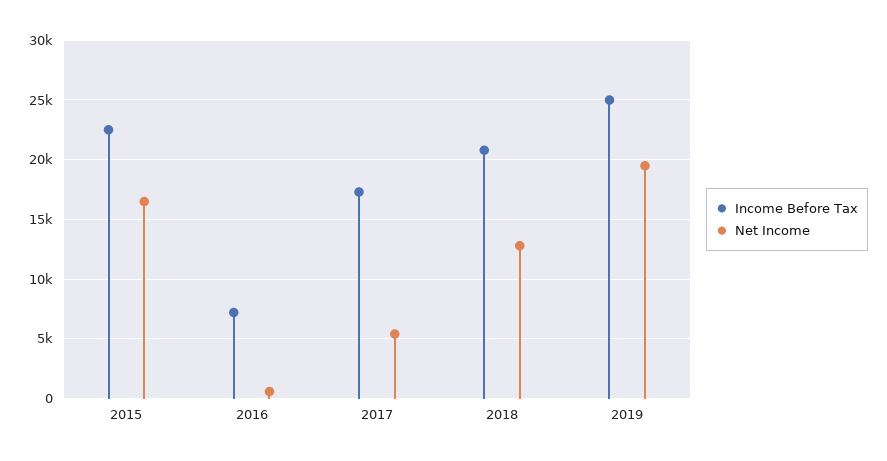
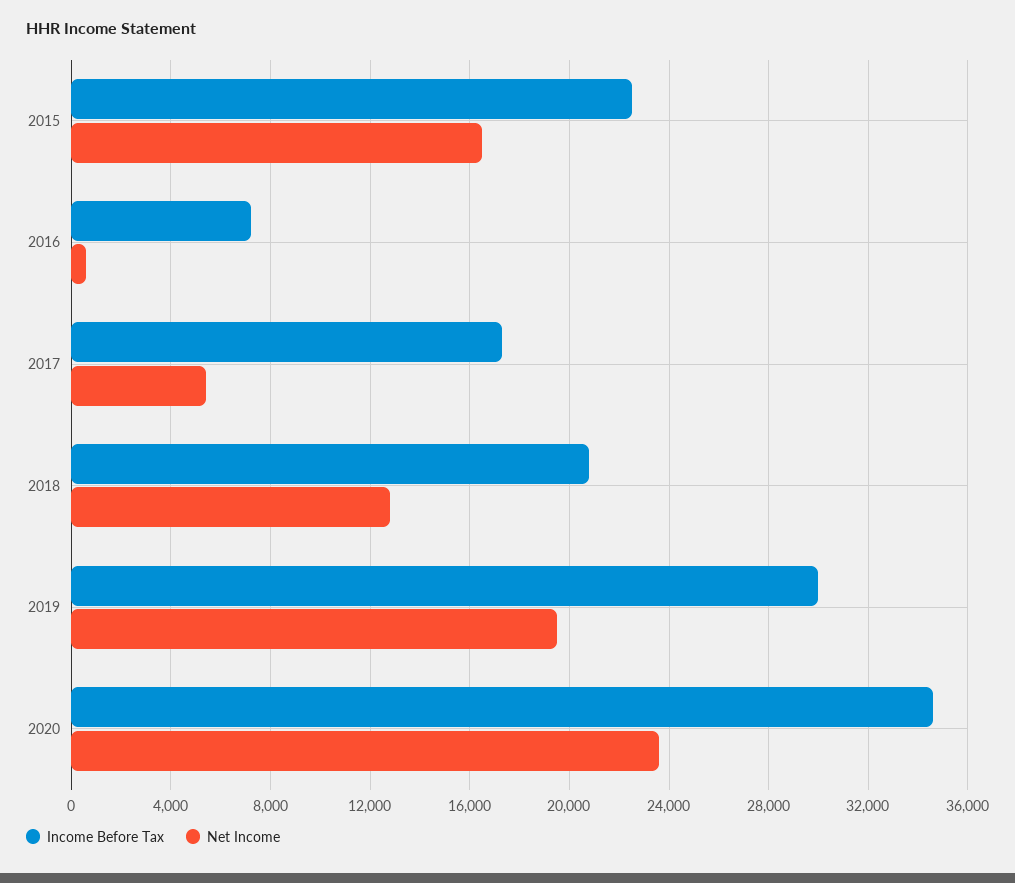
Income Before Tax, 2019: 25000 -> 30000
Income Before Tax, 2020: none -> 34500
Net Income, 2020: none -> 23500

